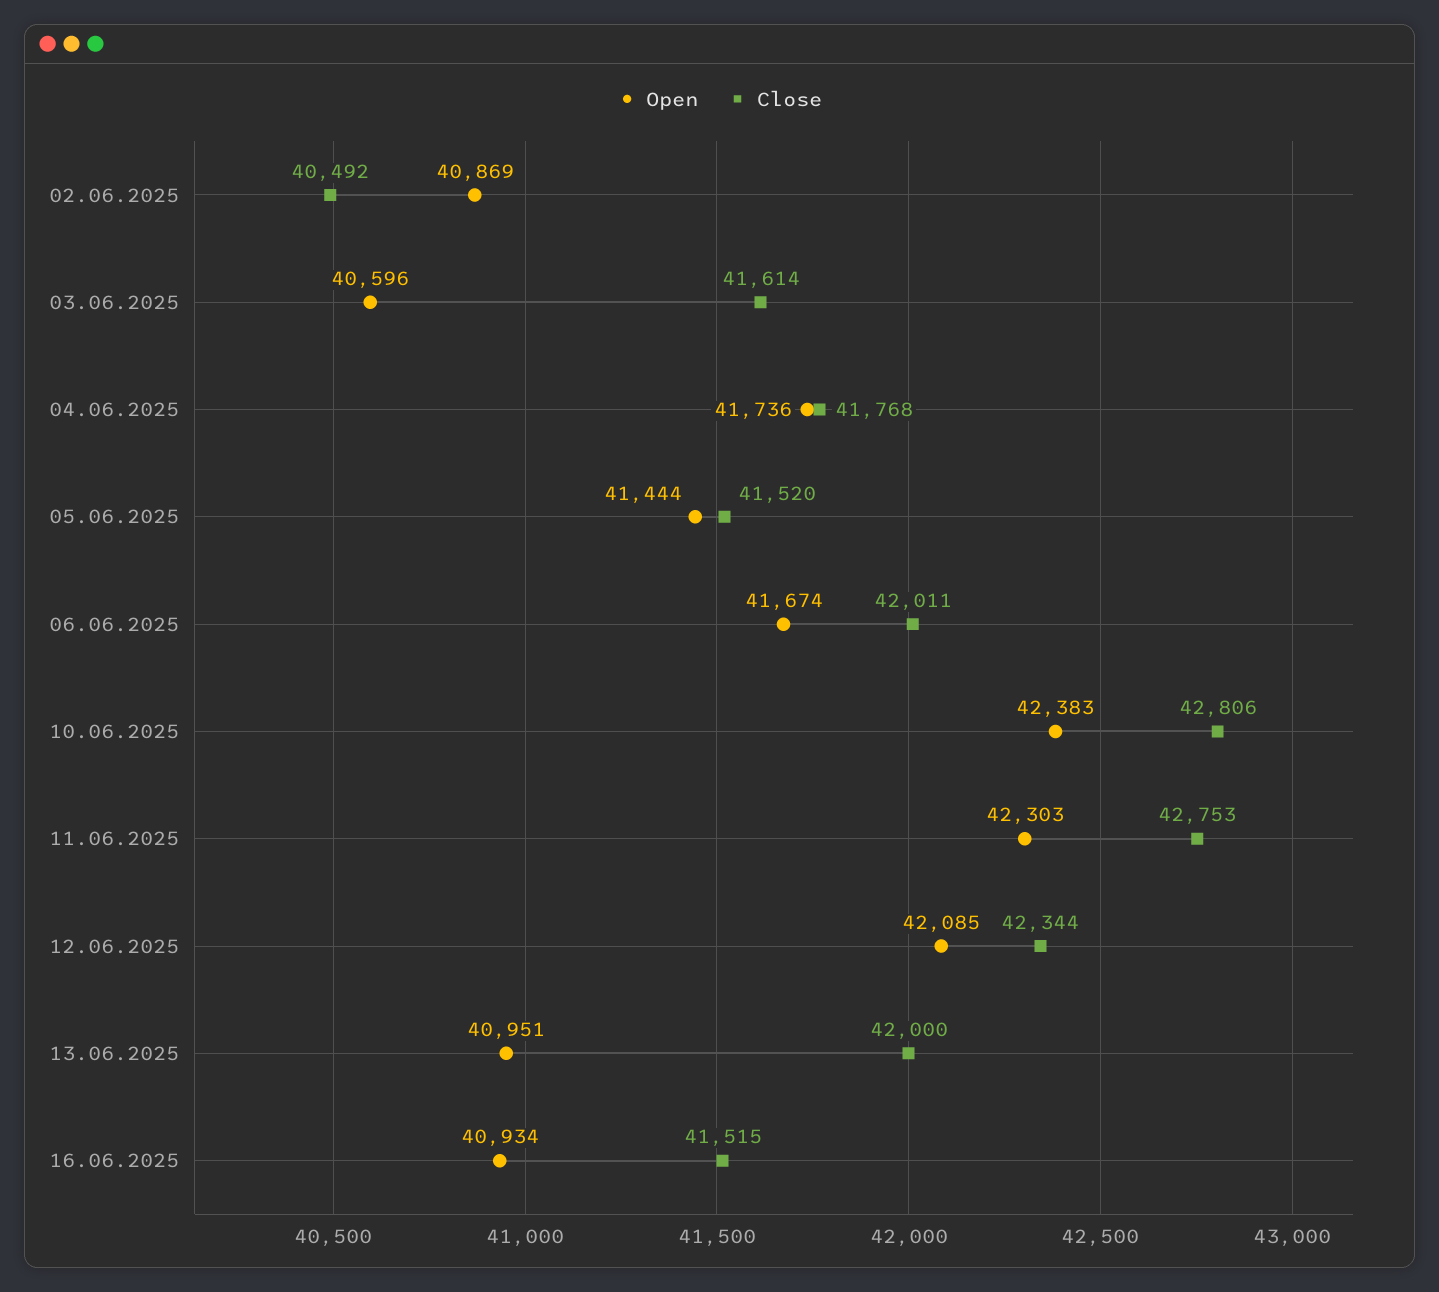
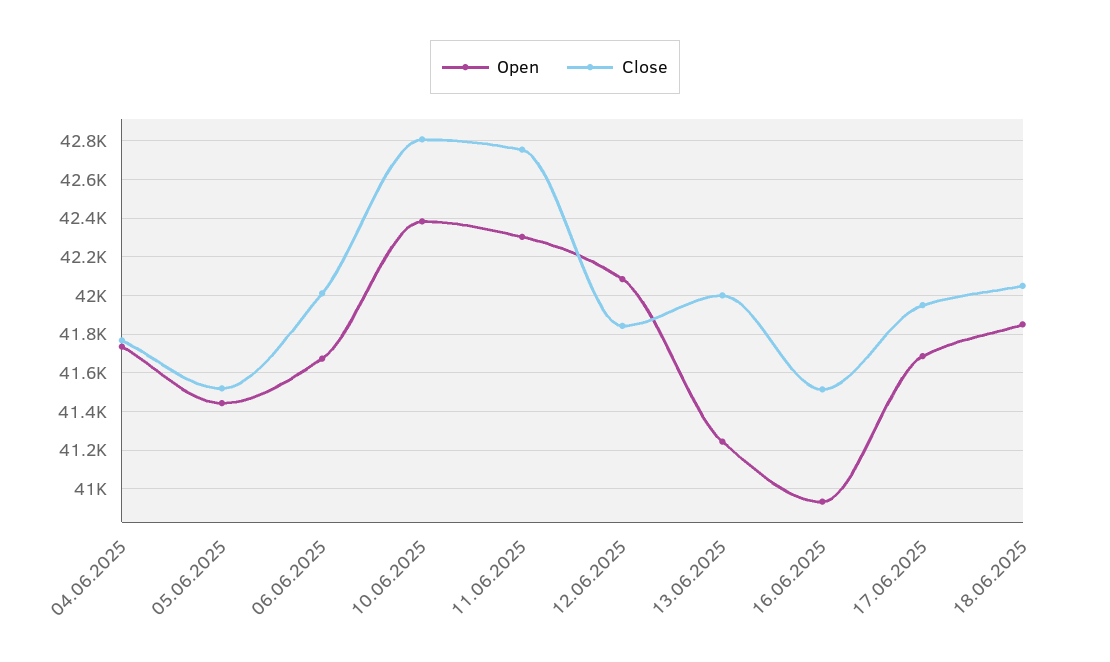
Open, 02.06.2025: 40869 -> none
Close, 02.06.2025: 40492 -> none
Open, 03.06.2025: 40596 -> none
Close, 03.06.2025: 41614 -> none
Close, 12.06.2025: 42344 -> 41850
Open, 13.06.2025: 40951 -> 41250
Open, 17.06.2025: none -> 41700
Close, 17.06.2025: none -> 41950
Open, 18.06.2025: none -> 41850
Close, 18.06.2025: none -> 42050

